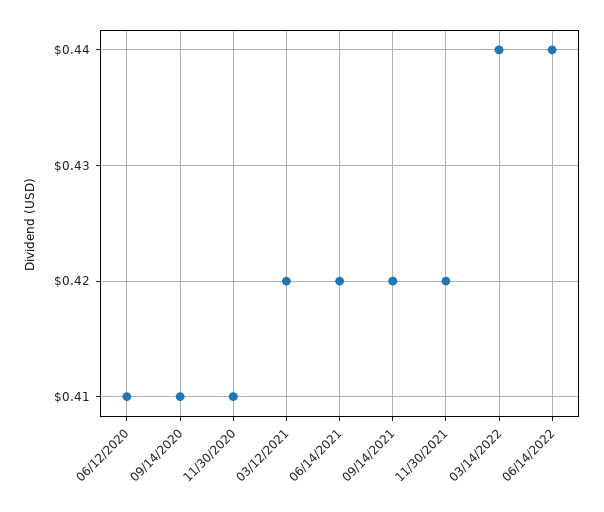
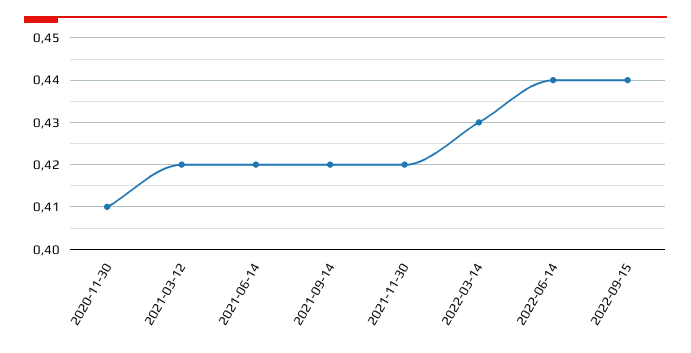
06/12/2020: 0.41 -> none
09/14/2020: 0.41 -> none
03/14/2022: 0.44 -> 0.43
2022-09-15: none -> 0.44

